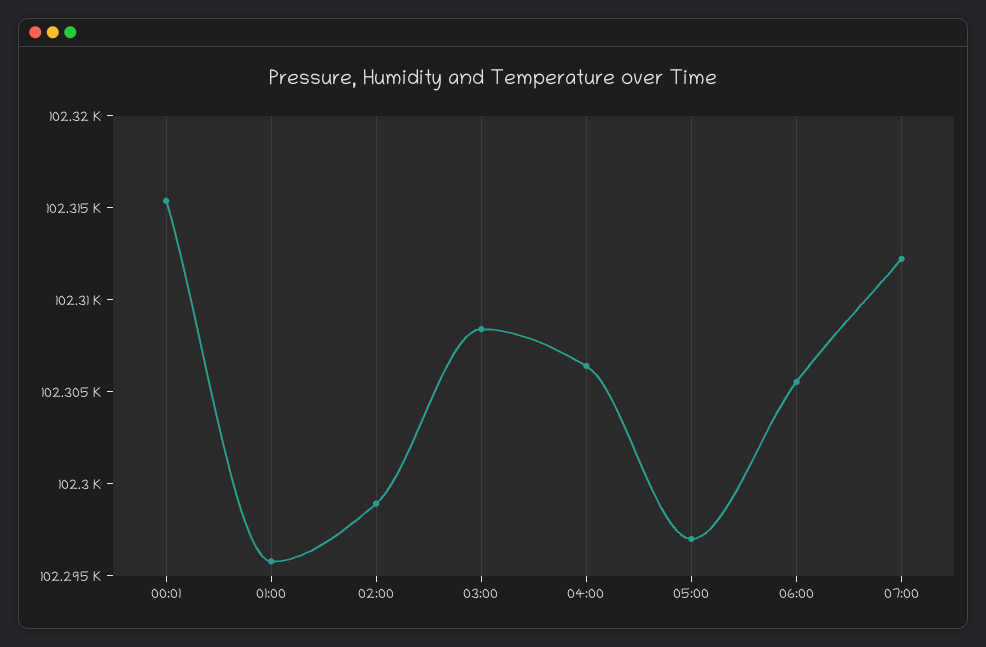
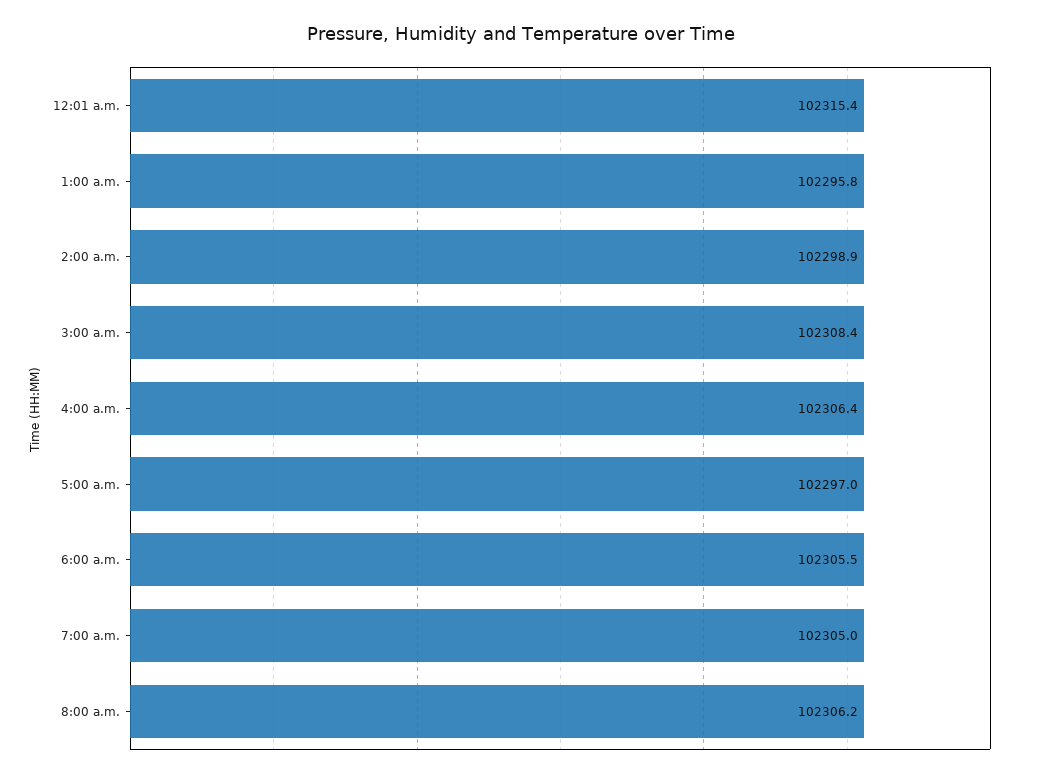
07:00: 102312 -> 102305
8:00 a.m.: none -> 102306.2

